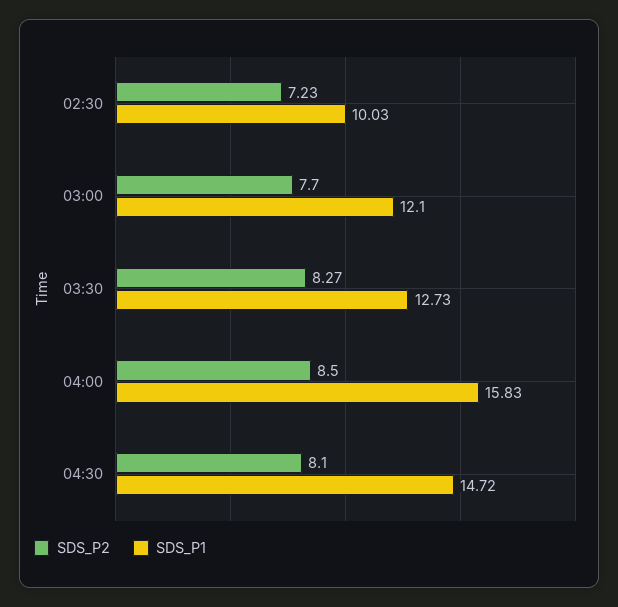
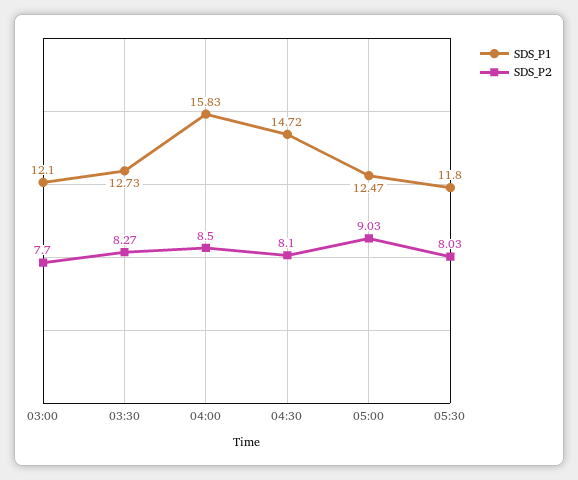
SDS_P2, 02:30: 7.23 -> none
SDS_P1, 02:30: 10.03 -> none
SDS_P1, 05:00: none -> 12.47
SDS_P2, 05:00: none -> 9.03
SDS_P1, 05:30: none -> 11.8
SDS_P2, 05:30: none -> 8.03

